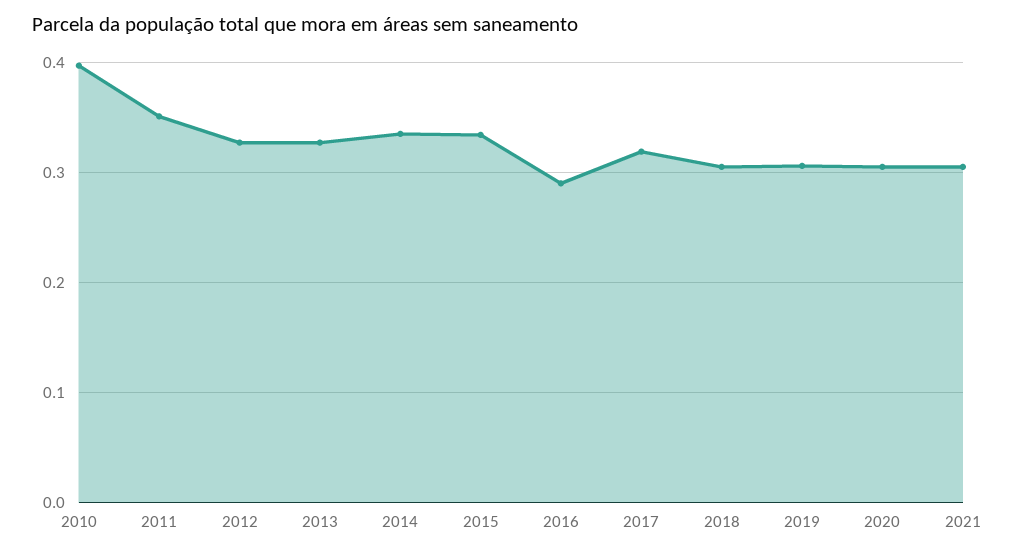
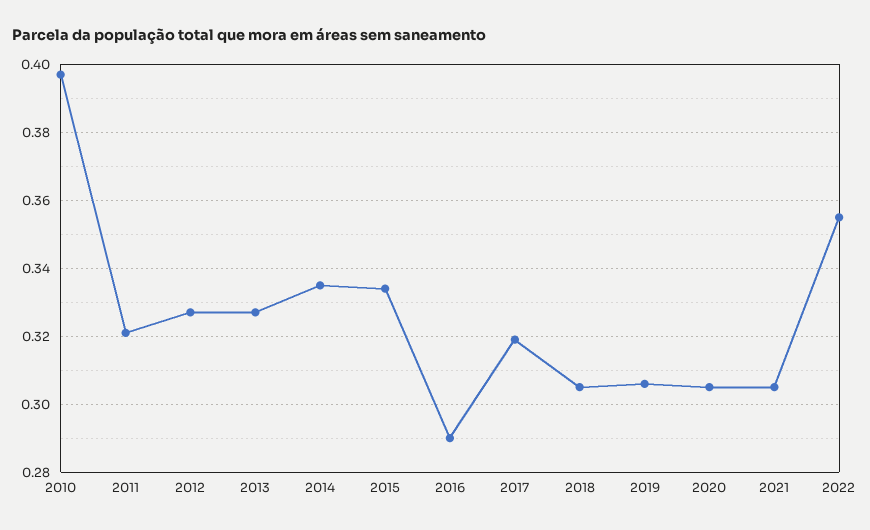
2011: 0.35 -> 0.32
2022: none -> 0.355

